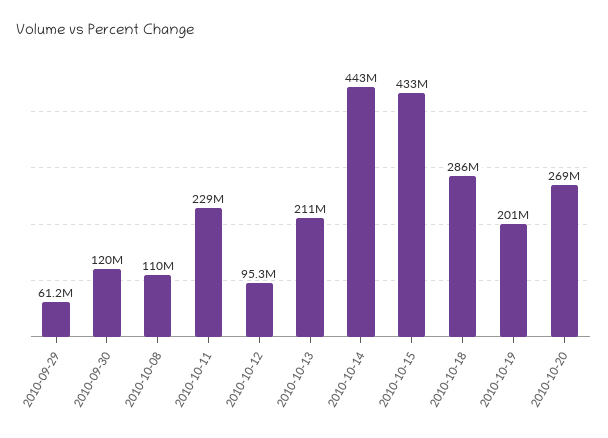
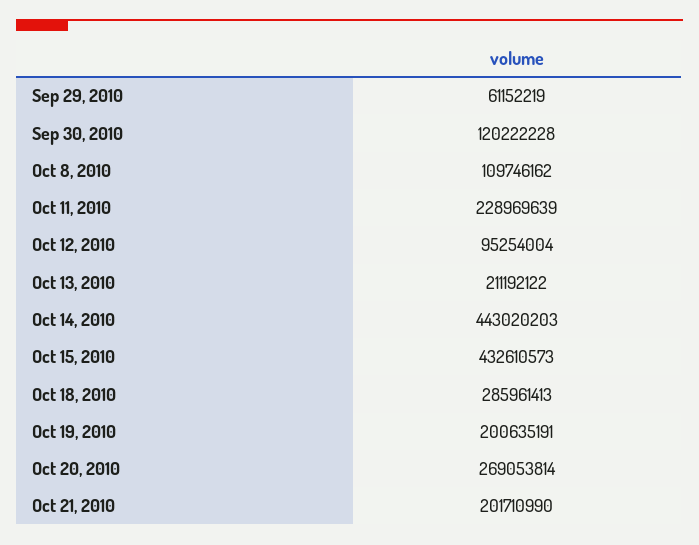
Oct 21, 2010: none -> 201710990

